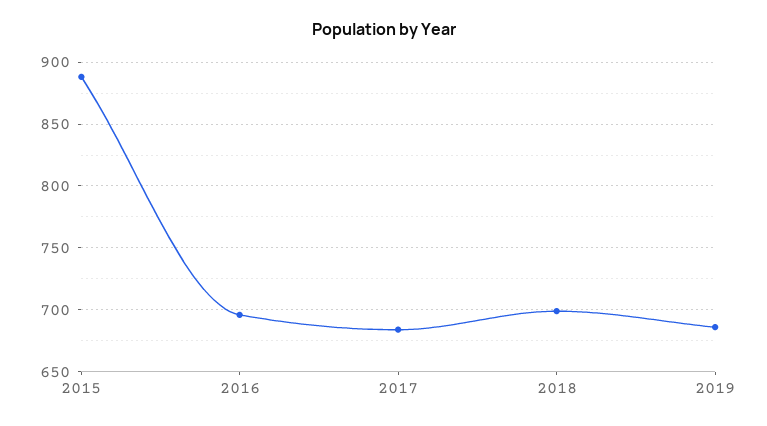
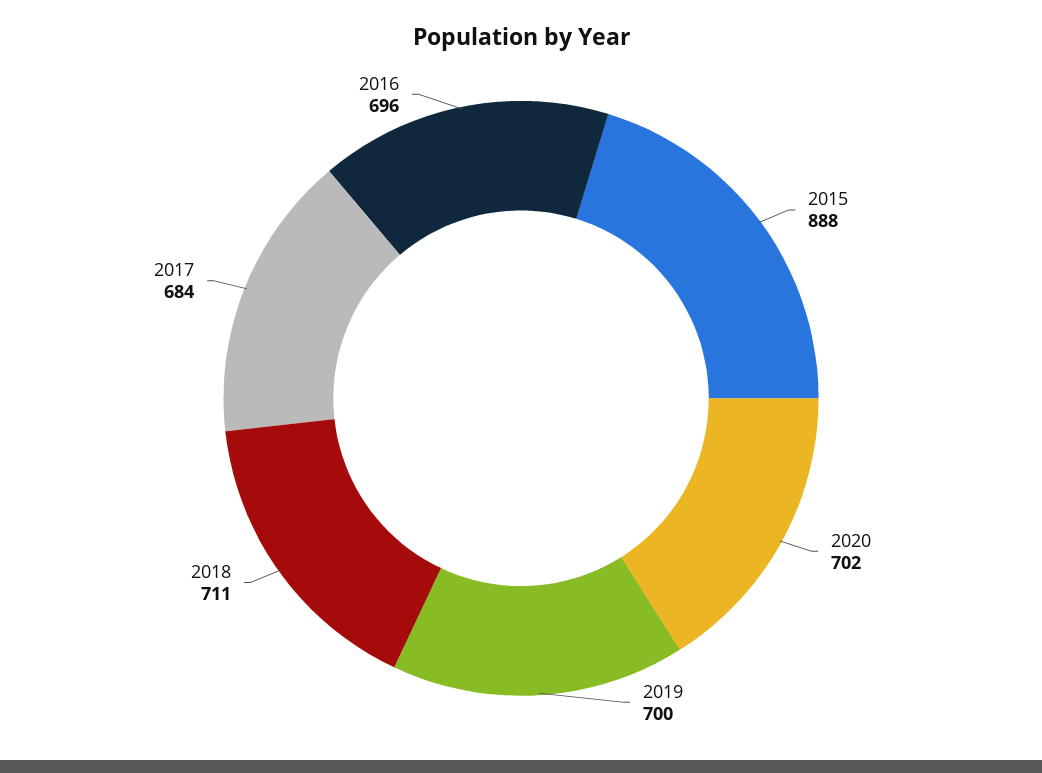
2018: 700 -> 711
2019: 685 -> 700
2020: none -> 702

